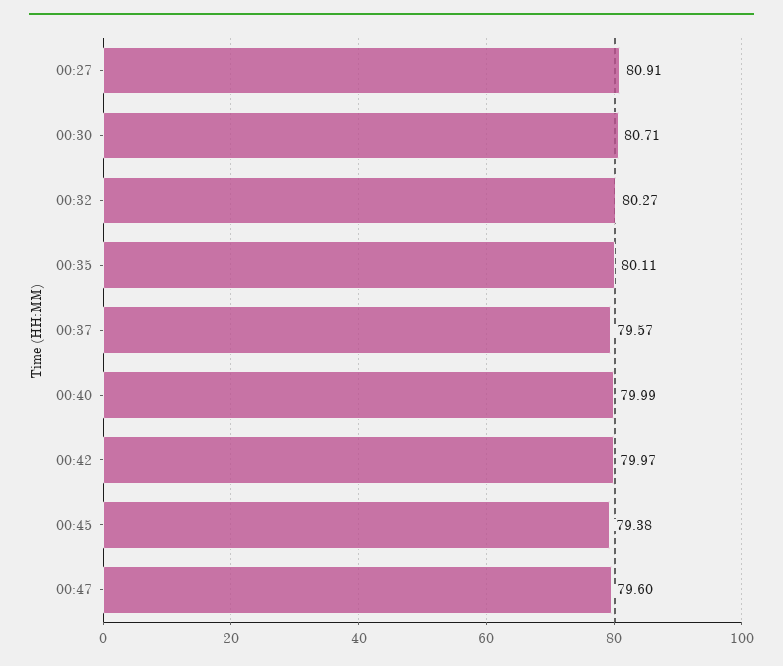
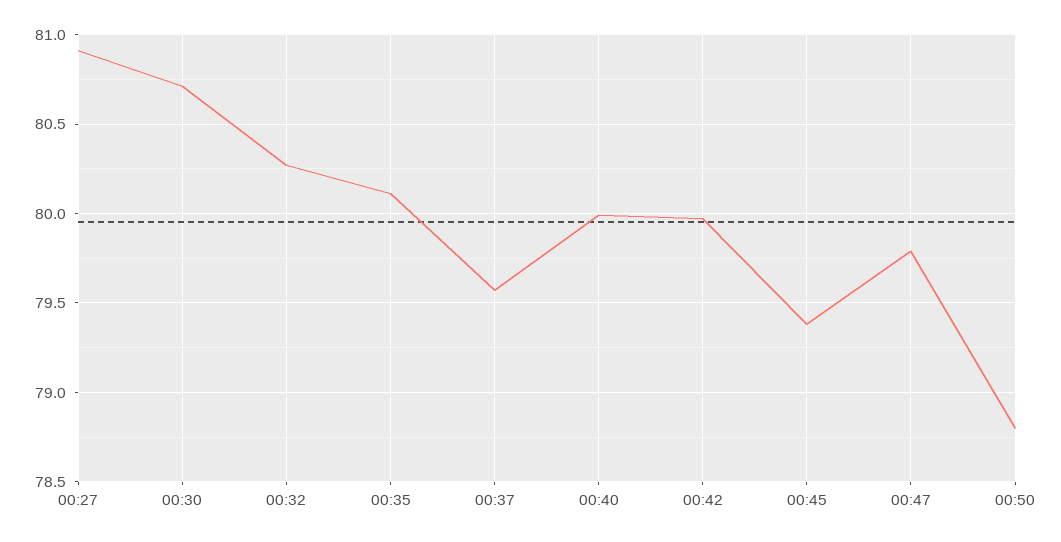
00:47: 79.6 -> 79.8
00:50: none -> 78.8

